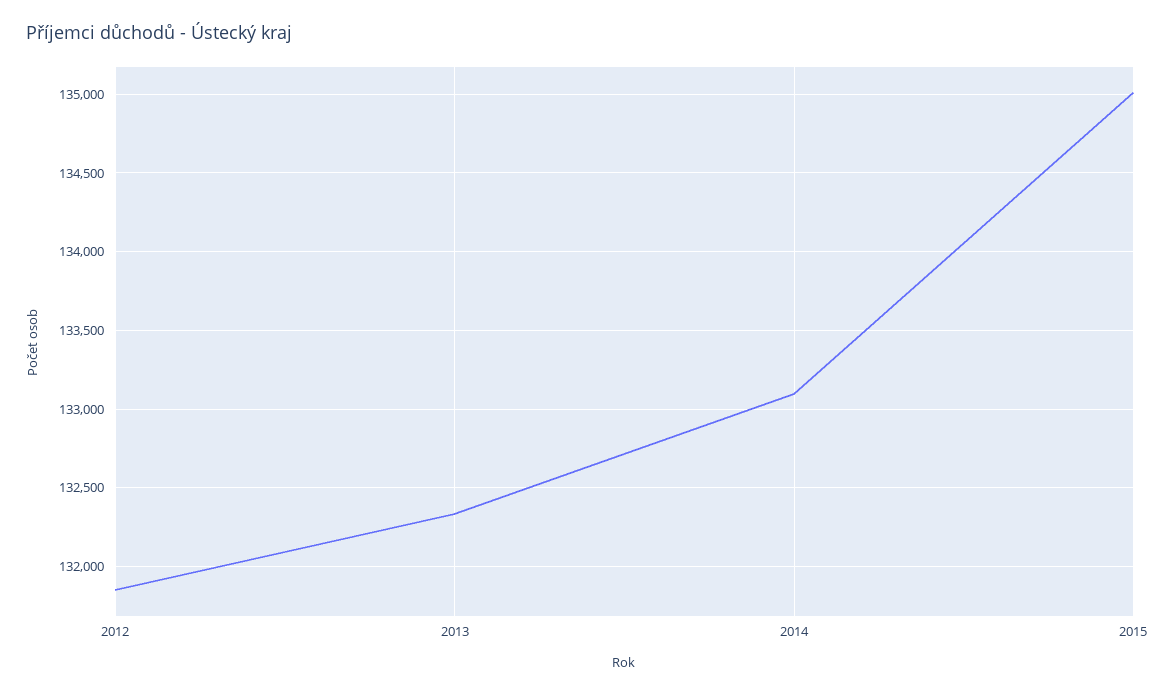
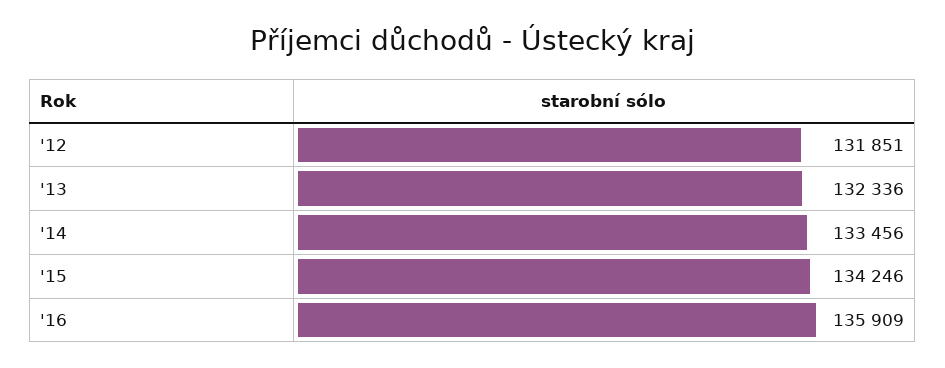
2014: 133100 -> 133456
2015: 135000 -> 134246
'16: none -> 135909

